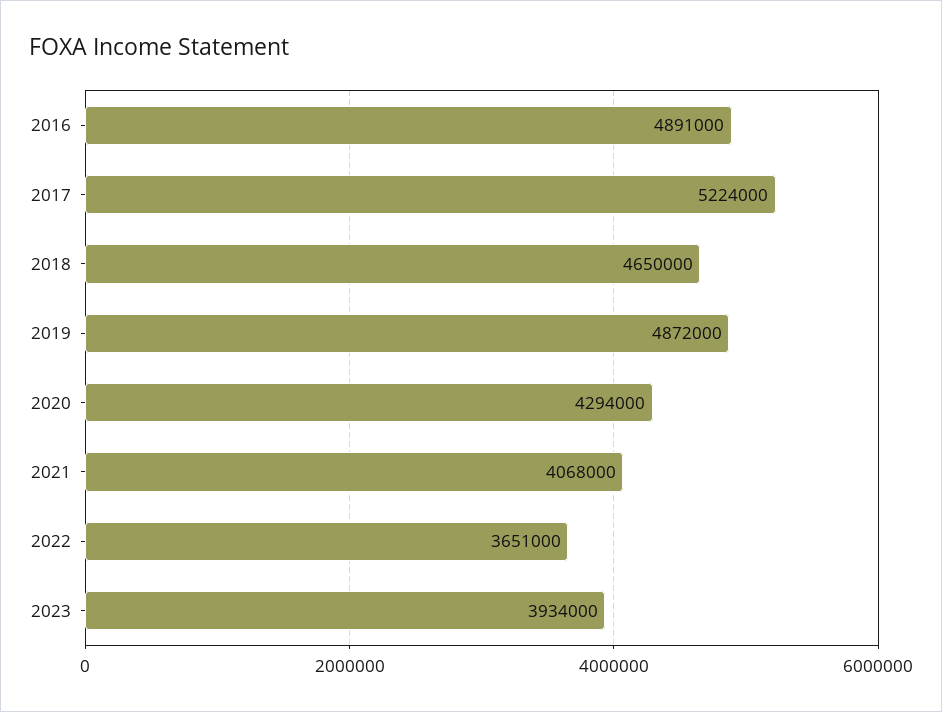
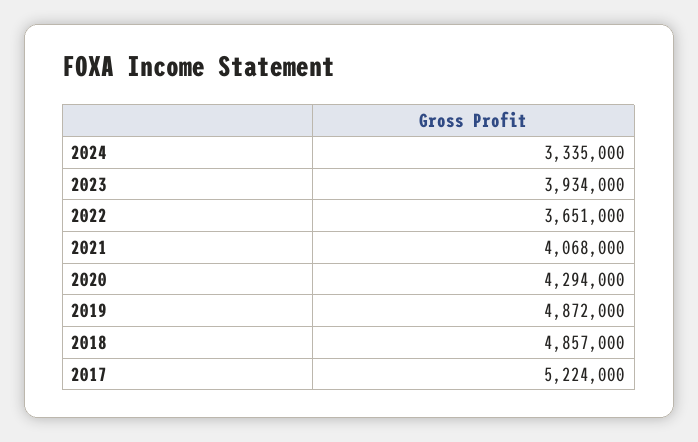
2016: 4891000 -> none
2018: 4650000 -> 4857000
2024: none -> 3335000

